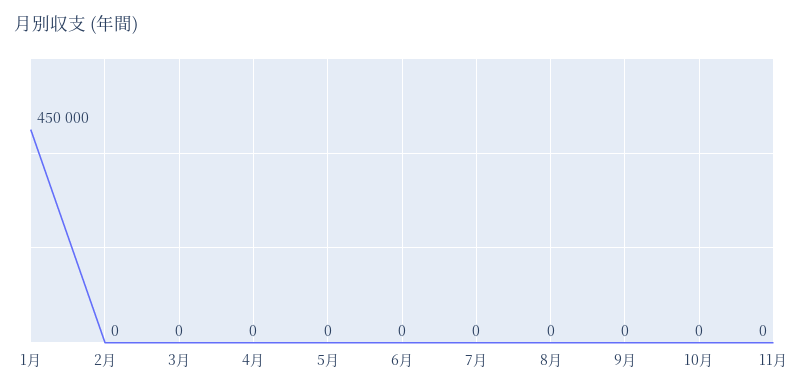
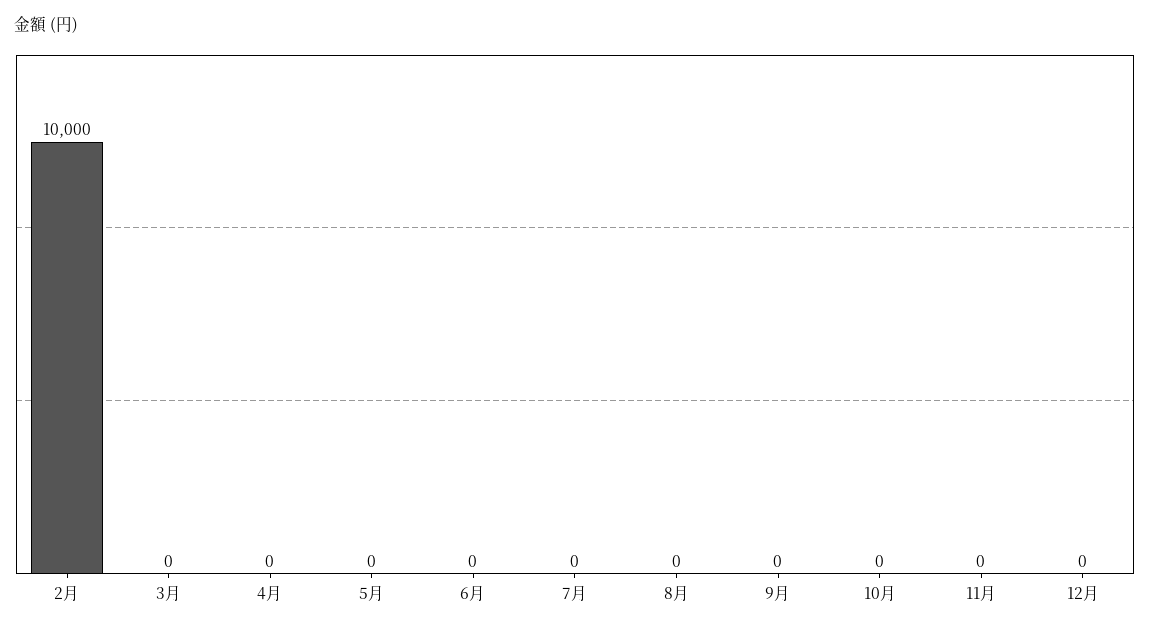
1月: 450000 -> none
2月: 0 -> 10000
12月: none -> 0

